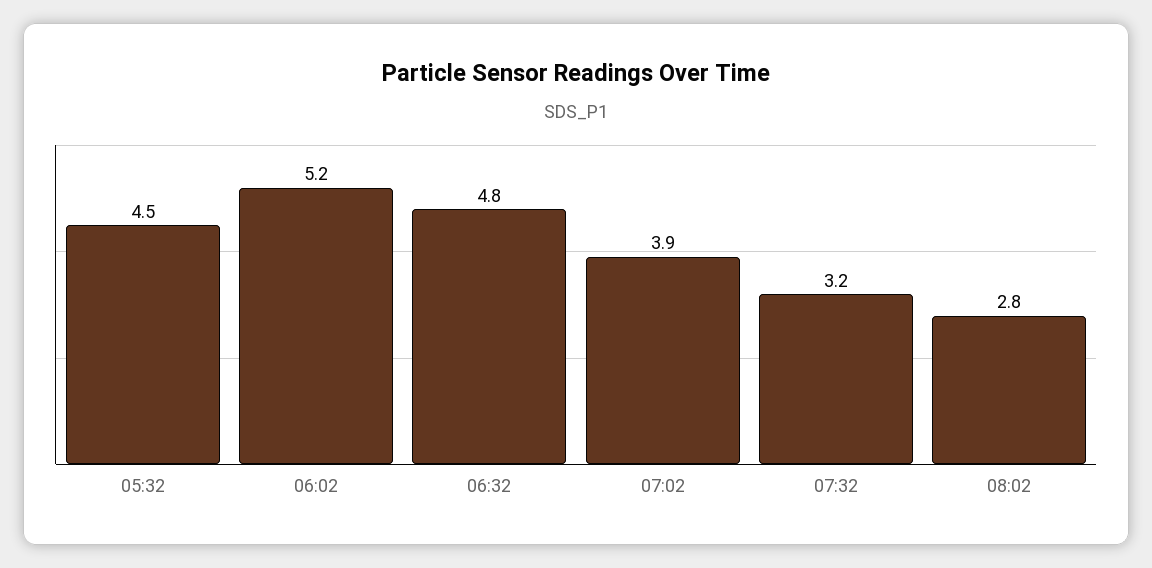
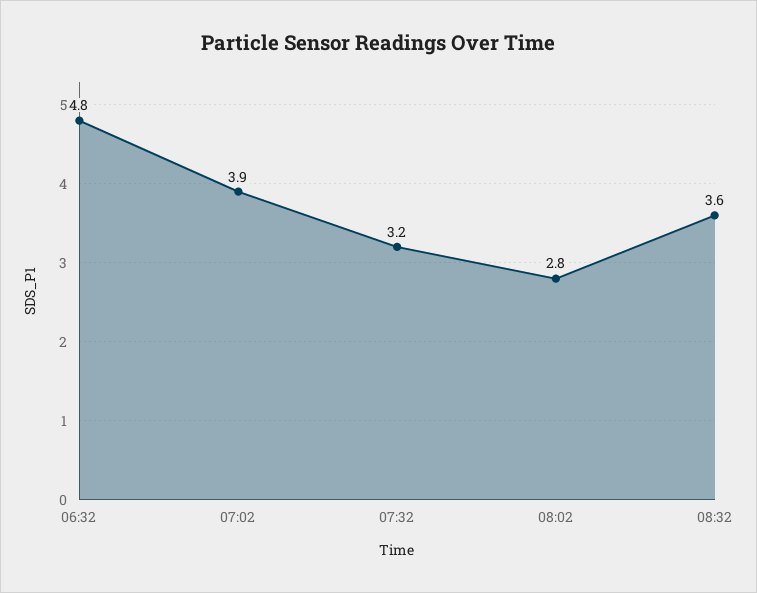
05:32: 4.5 -> none
06:02: 5.2 -> none
08:32: none -> 3.6

